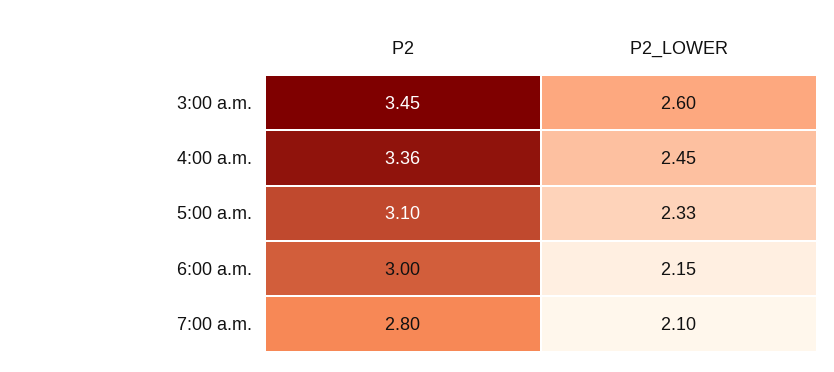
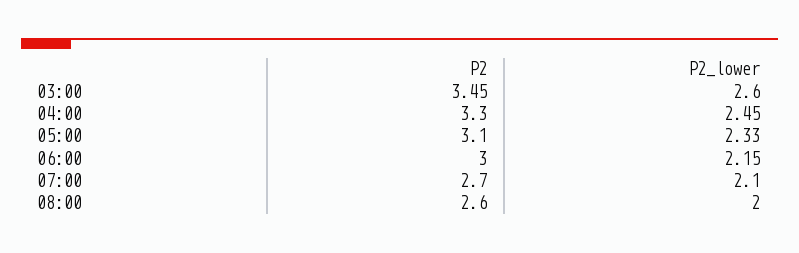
P2, 4:00 a.m.: 3.36 -> 3.3
P2, 7:00 a.m.: 2.8 -> 2.7
P2, 08:00: none -> 2.6
P2_LOWER, 08:00: none -> 2

